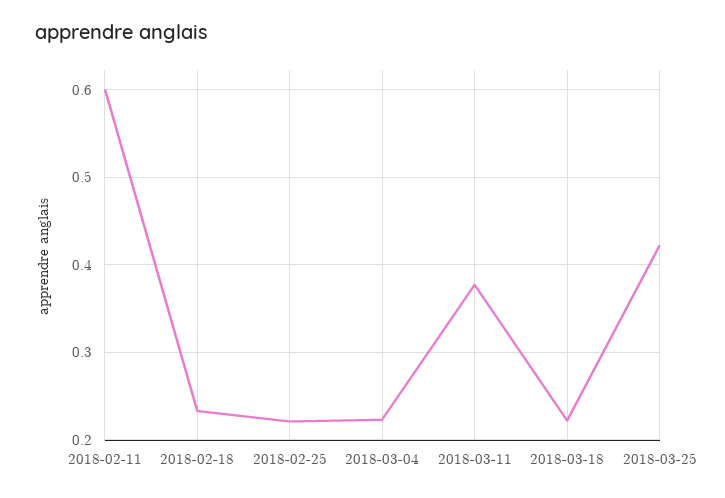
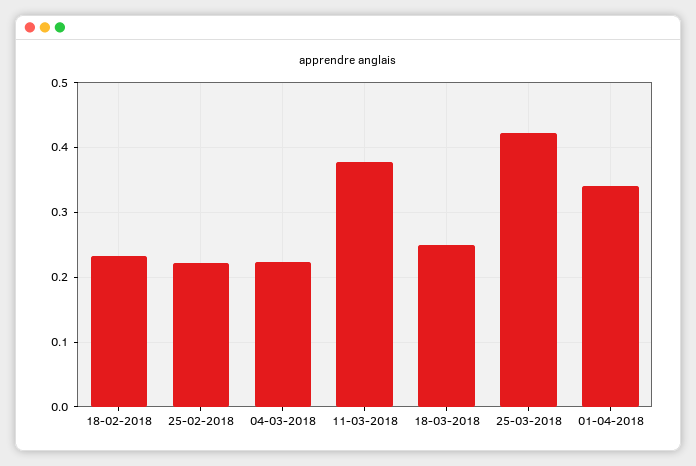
2018-02-11: 0.6 -> none
2018-03-18: 0.22 -> 0.25
01-04-2018: none -> 0.34

